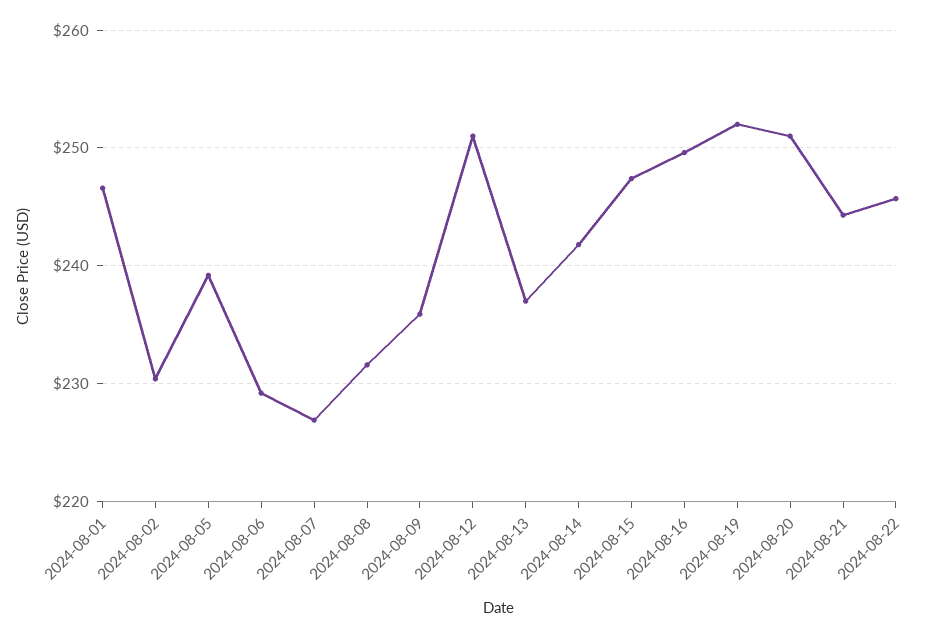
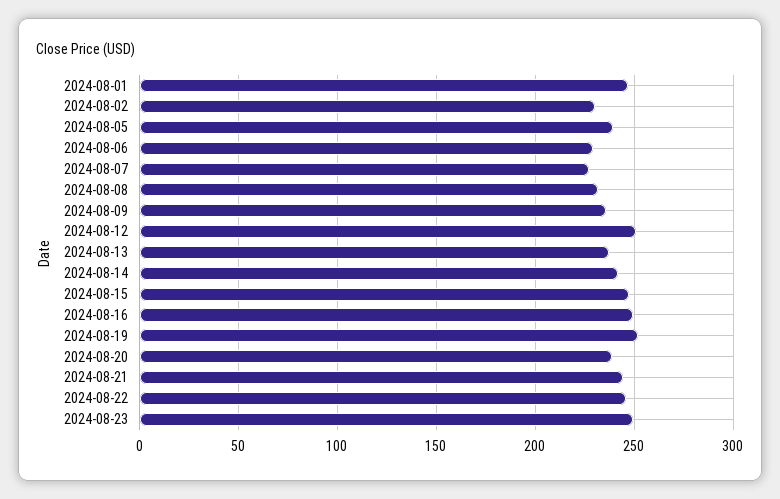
2024-08-20: 251 -> 240
2024-08-23: none -> 250

